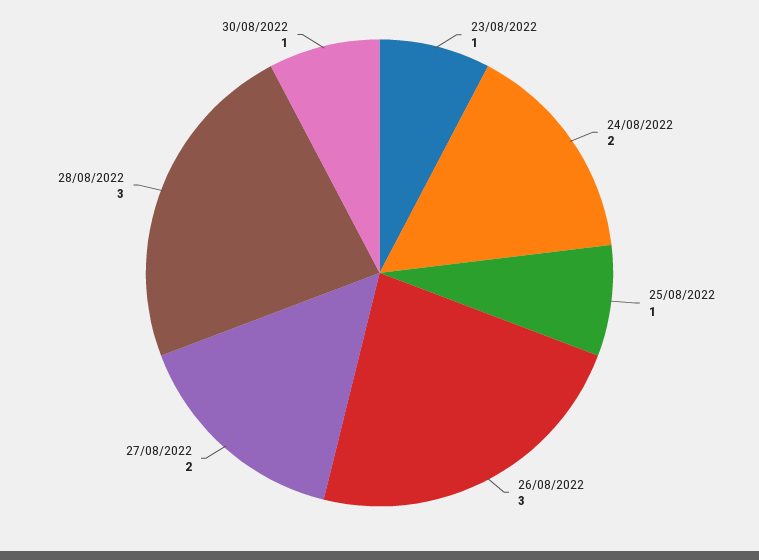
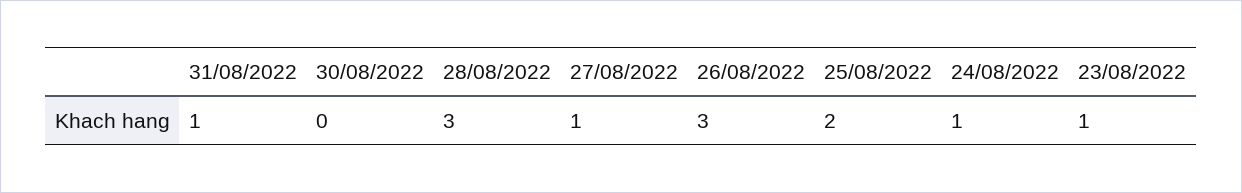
24/08/2022: 2 -> 1
25/08/2022: 1 -> 2
27/08/2022: 2 -> 1
30/08/2022: 1 -> 0
31/08/2022: none -> 1

